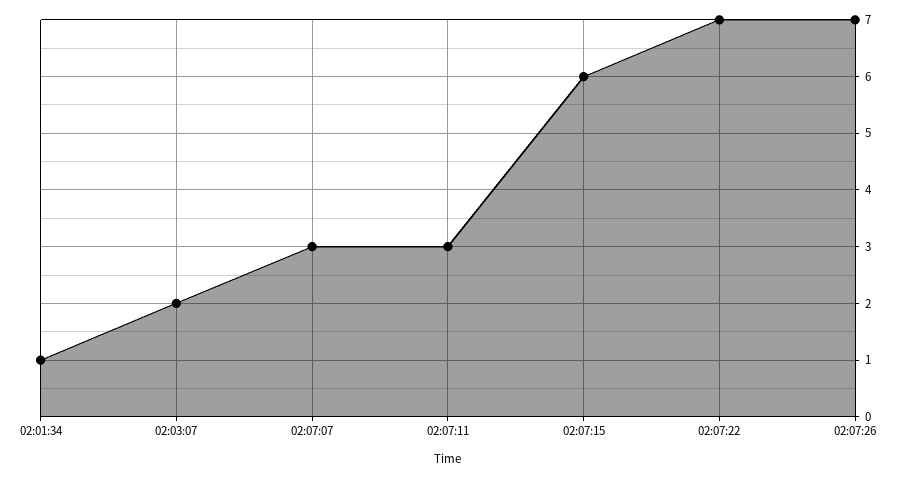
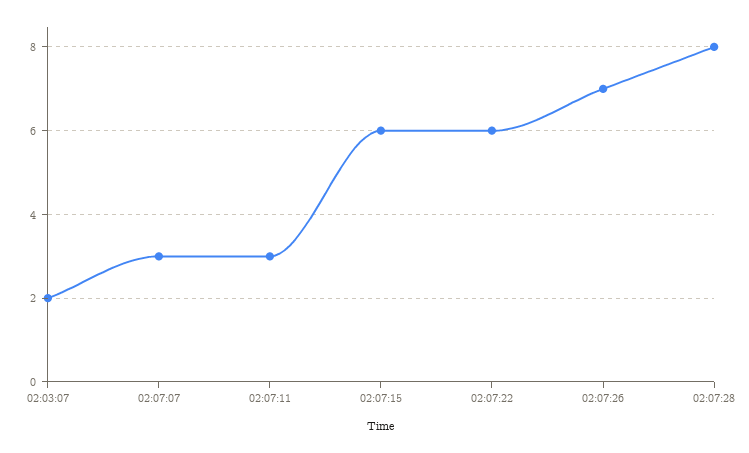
02:01:34: 1 -> none
02:07:22: 7 -> 6
02:07:28: none -> 8

